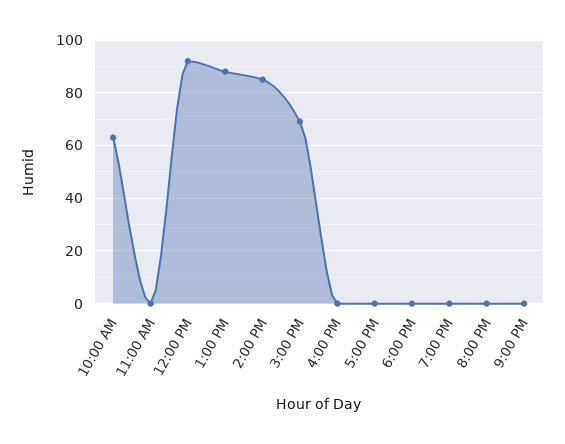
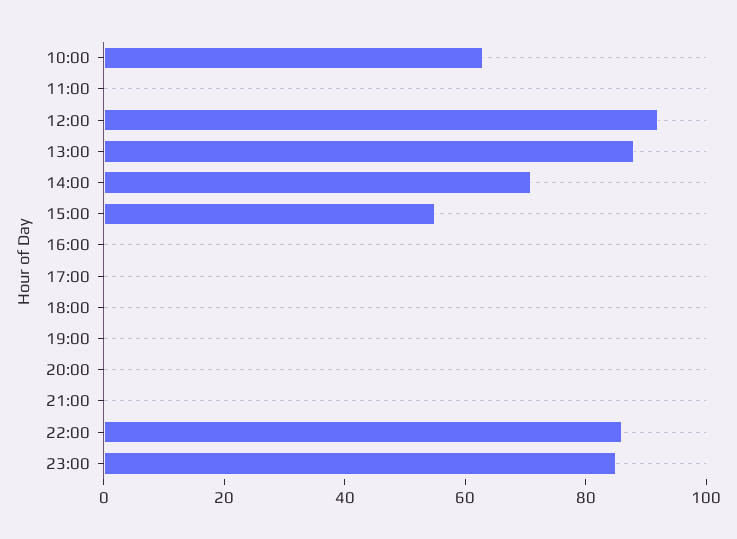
2:00 PM: 85 -> 70
3:00 PM: 70 -> 55
22:00: none -> 85
23:00: none -> 85

